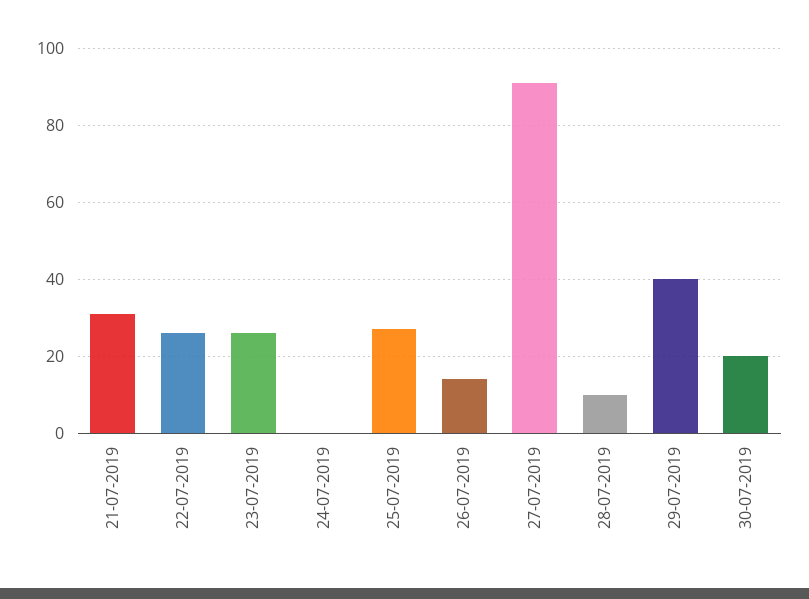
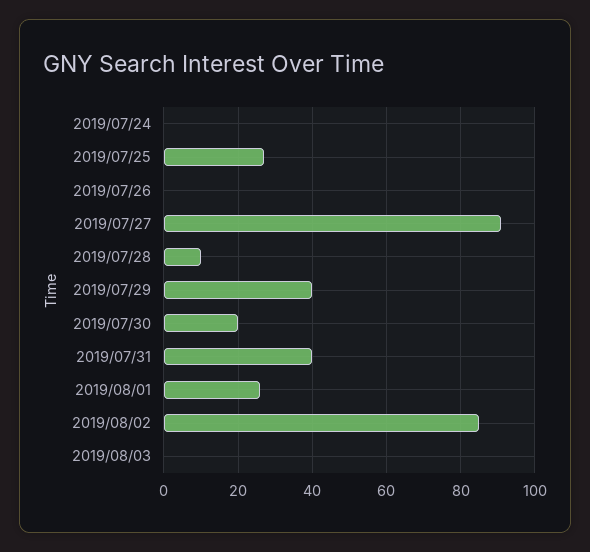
21-07-2019: 30 -> none
22-07-2019: 25 -> none
23-07-2019: 25 -> none
26-07-2019: 15 -> 0
2019/07/31: none -> 40
2019/08/01: none -> 25
2019/08/02: none -> 85
2019/08/03: none -> 0

